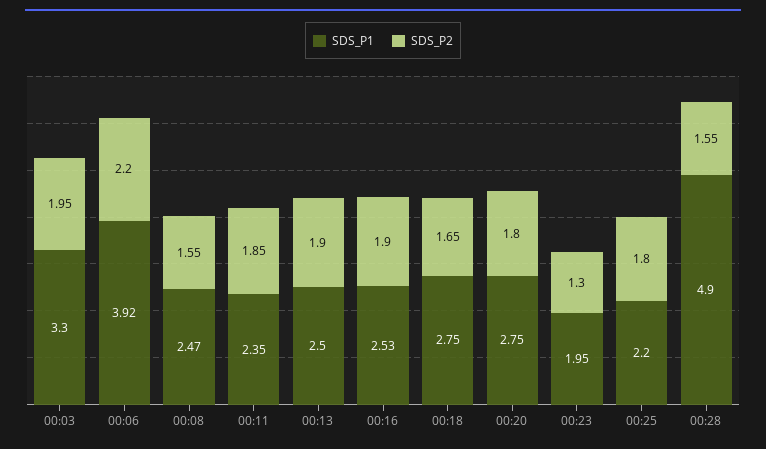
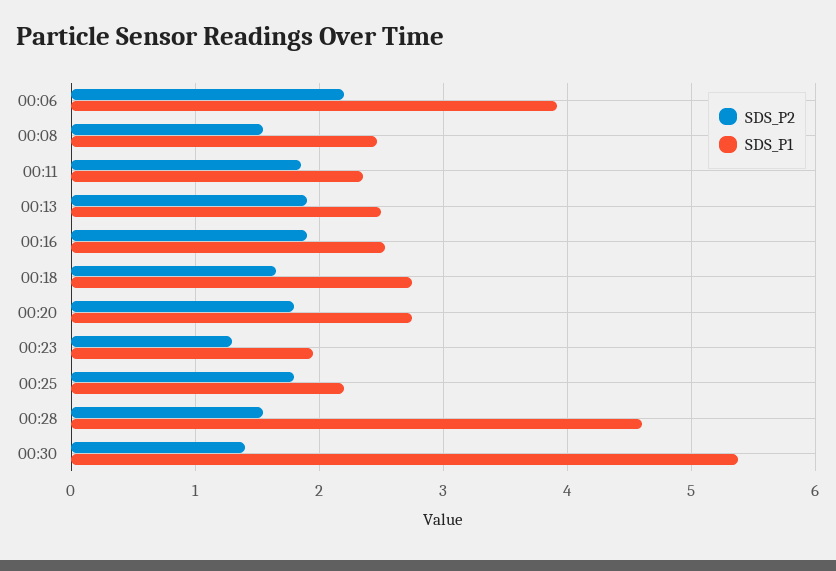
SDS_P1, 00:03: 3.3 -> none
SDS_P2, 00:03: 1.95 -> none
SDS_P1, 00:28: 4.9 -> 4.6
SDS_P2, 00:30: none -> 1.4
SDS_P1, 00:30: none -> 5.4

